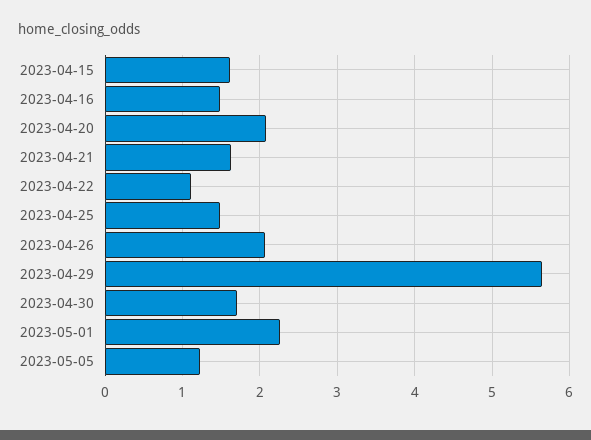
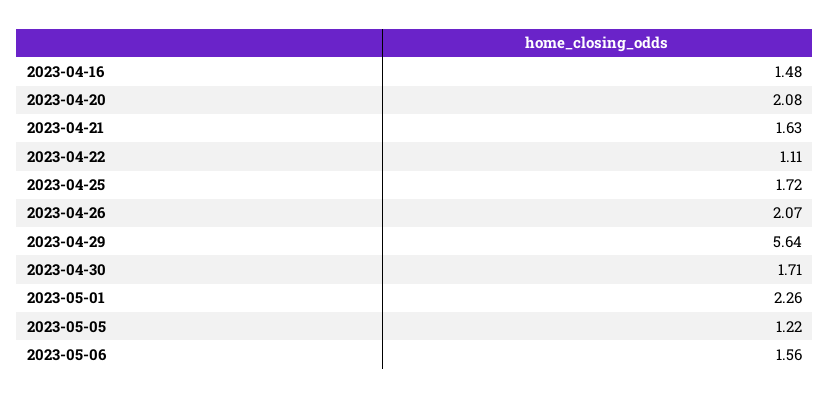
2023-04-15: 1.6 -> none
2023-04-25: 1.5 -> 1.72
2023-05-06: none -> 1.56

